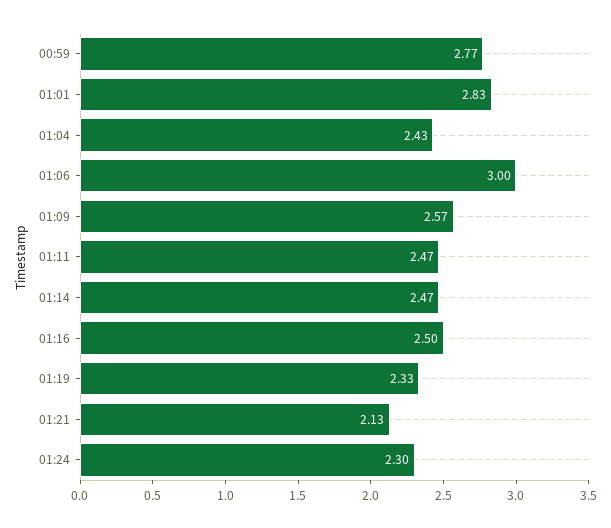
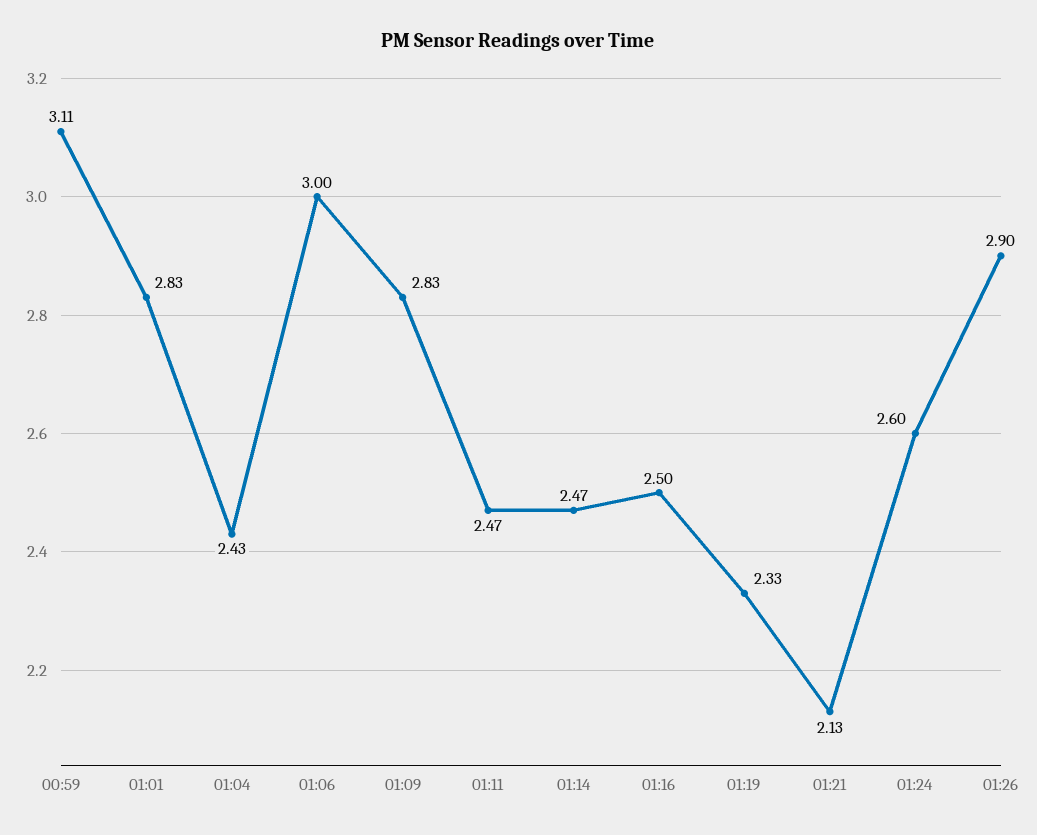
00:59: 2.77 -> 3.11
01:09: 2.57 -> 2.83
01:24: 2.3 -> 2.6
01:26: none -> 2.9

